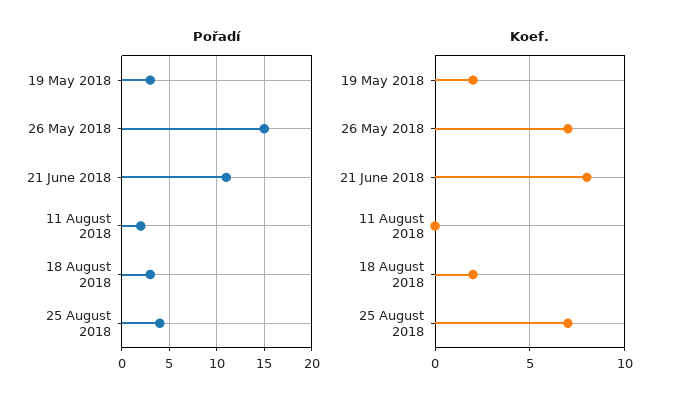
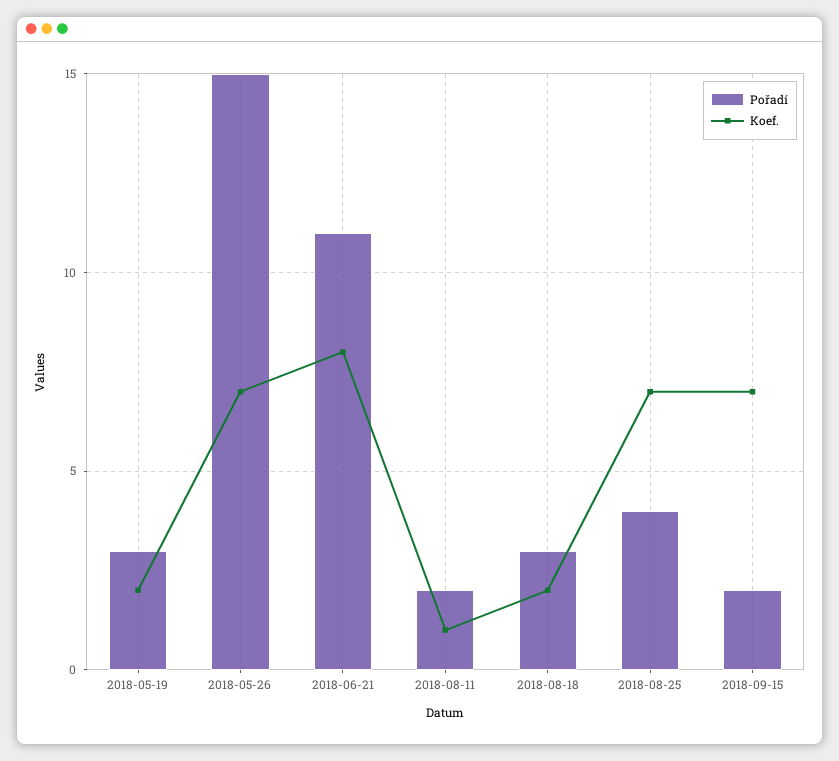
Koef., 11 August 2018: 0 -> 1
Pořadí, 2018-09-15: none -> 2
Koef., 2018-09-15: none -> 7

